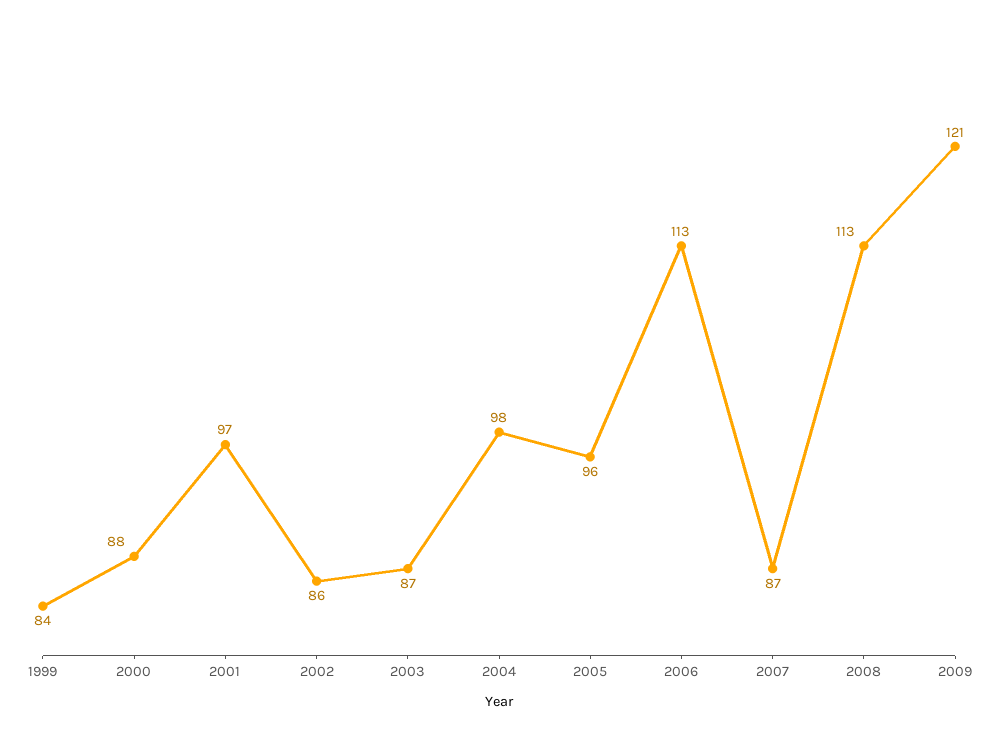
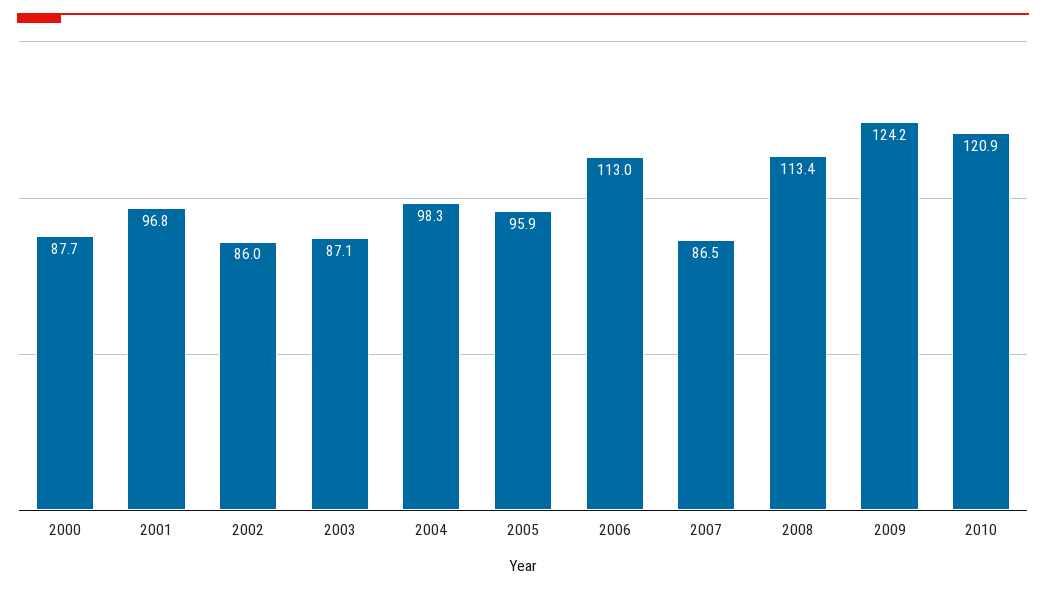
1999: 84 -> none
2009: 121 -> 124.2
2010: none -> 120.9

